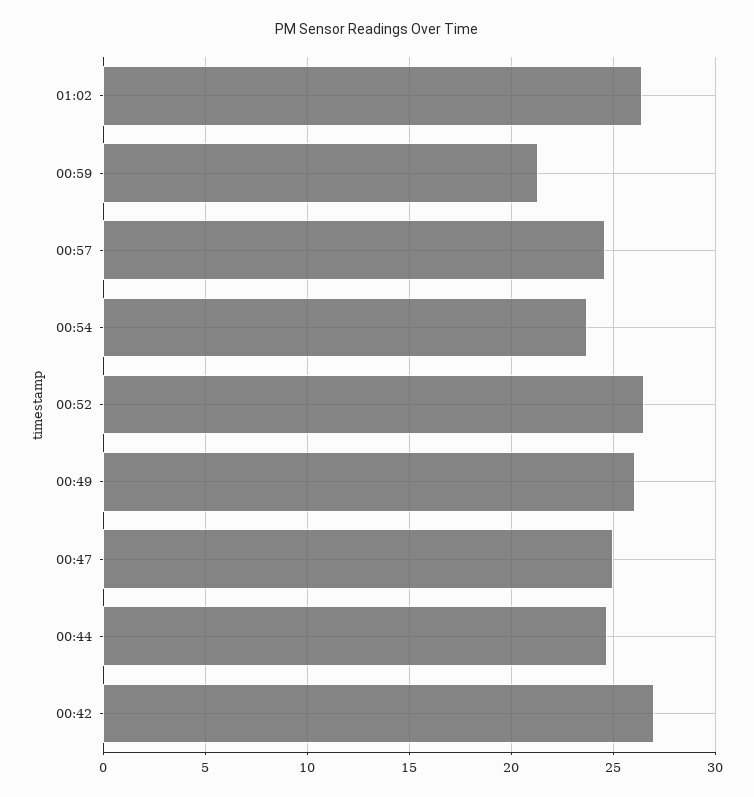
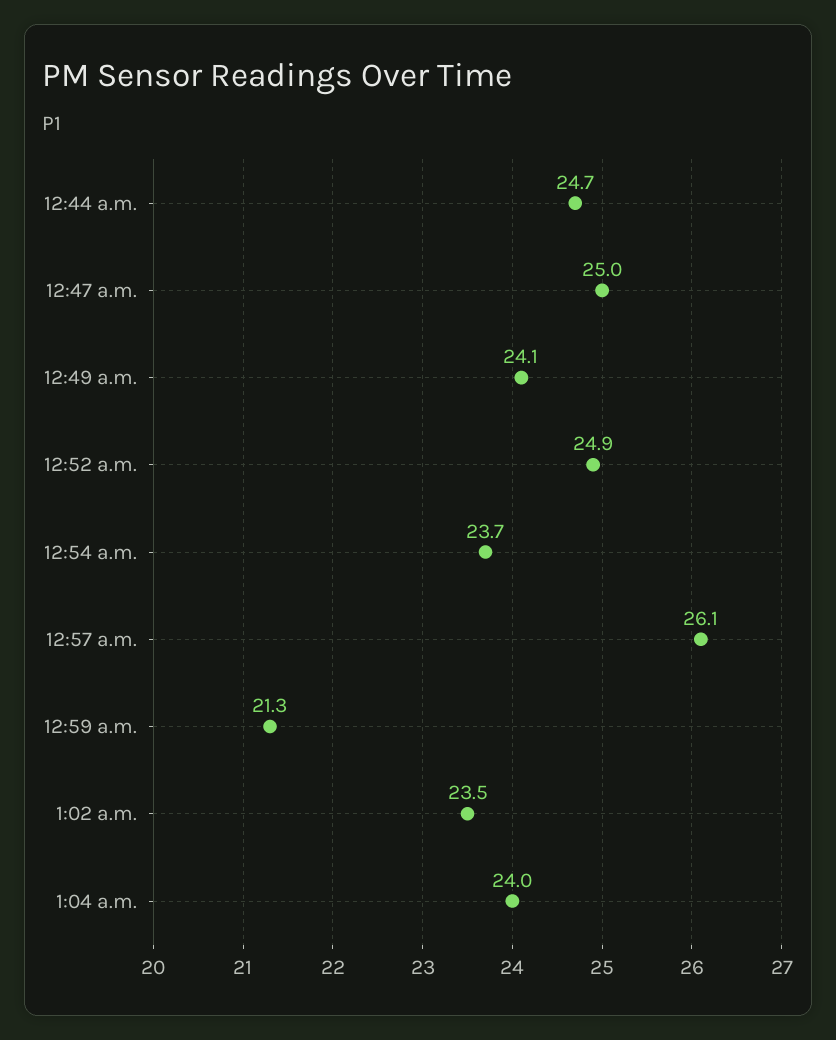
01:02: 26.5 -> 23.5
00:57: 24.5 -> 26.1
00:52: 26.5 -> 24.9
00:49: 26 -> 24.1
00:42: 27 -> none
1:04 a.m.: none -> 24

